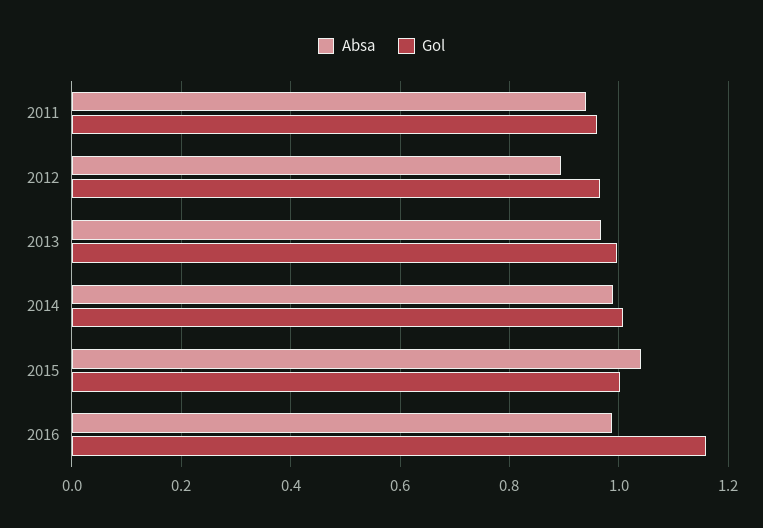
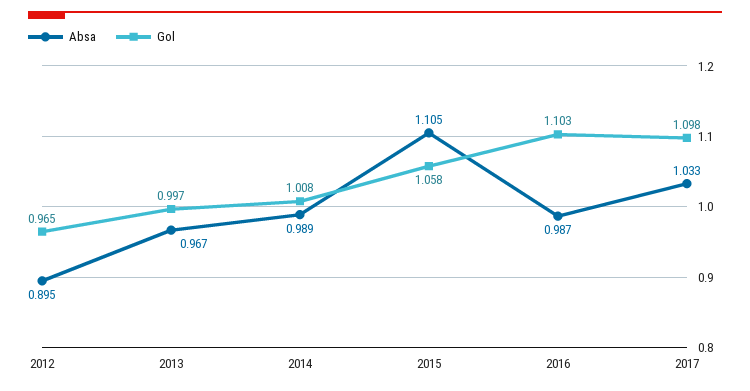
Absa, 2011: 0.94 -> none
Gol, 2011: 0.96 -> none
Absa, 2015: 1.04 -> 1.105
Gol, 2015: 1 -> 1.058
Gol, 2016: 1.16 -> 1.103
Absa, 2017: none -> 1.033
Gol, 2017: none -> 1.098

